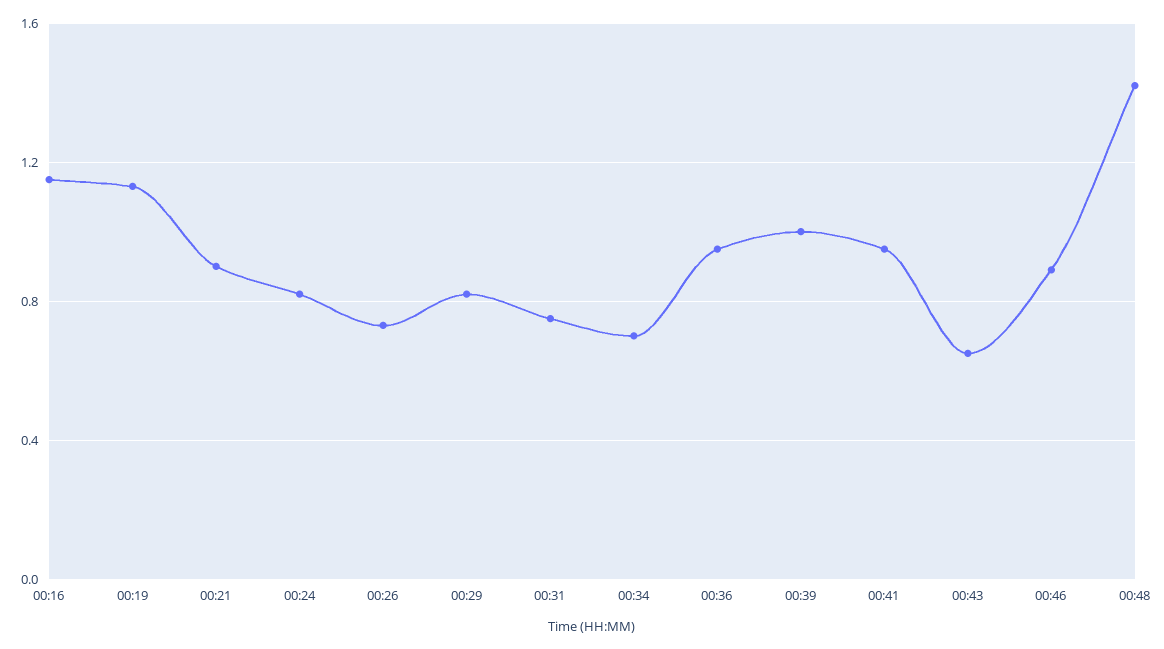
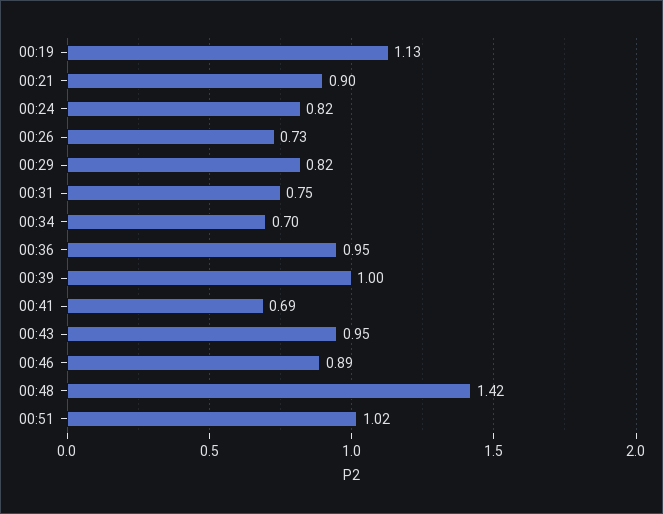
00:16: 1.15 -> none
00:41: 0.95 -> 0.69
00:43: 0.65 -> 0.95
00:51: none -> 1.02

